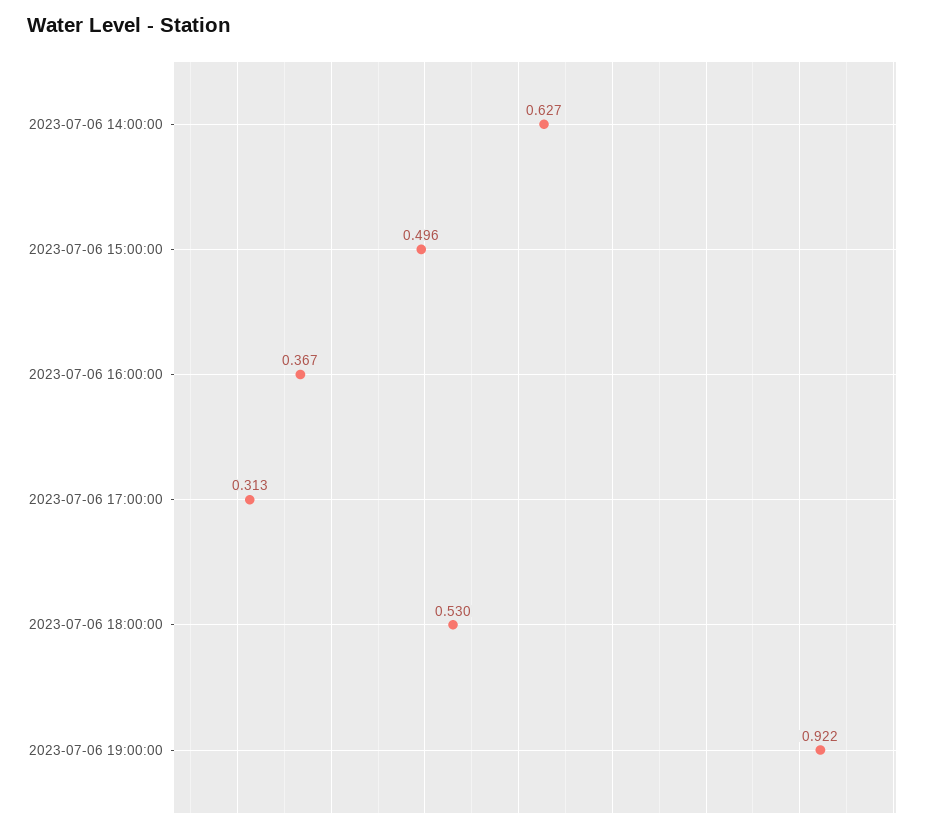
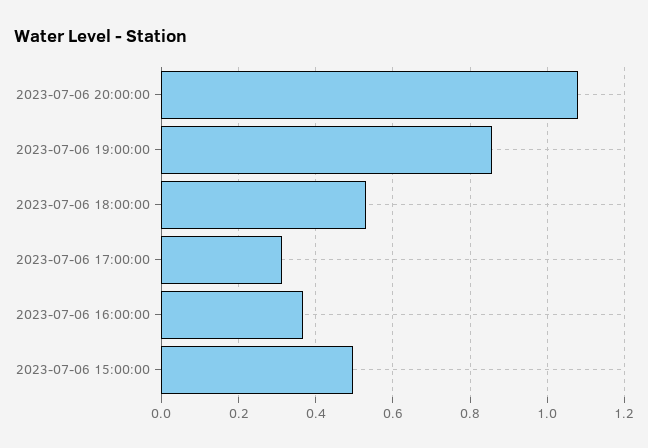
2023-07-06 14:00:00: 0.627 -> none
2023-07-06 19:00:00: 0.922 -> 0.86
2023-07-06 20:00:00: none -> 1.08

